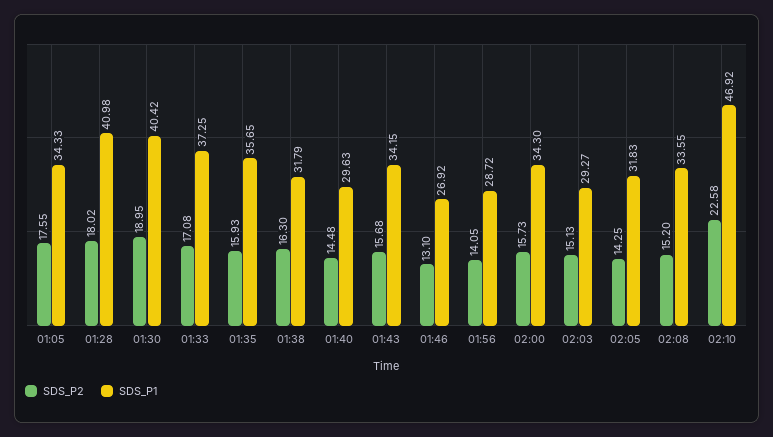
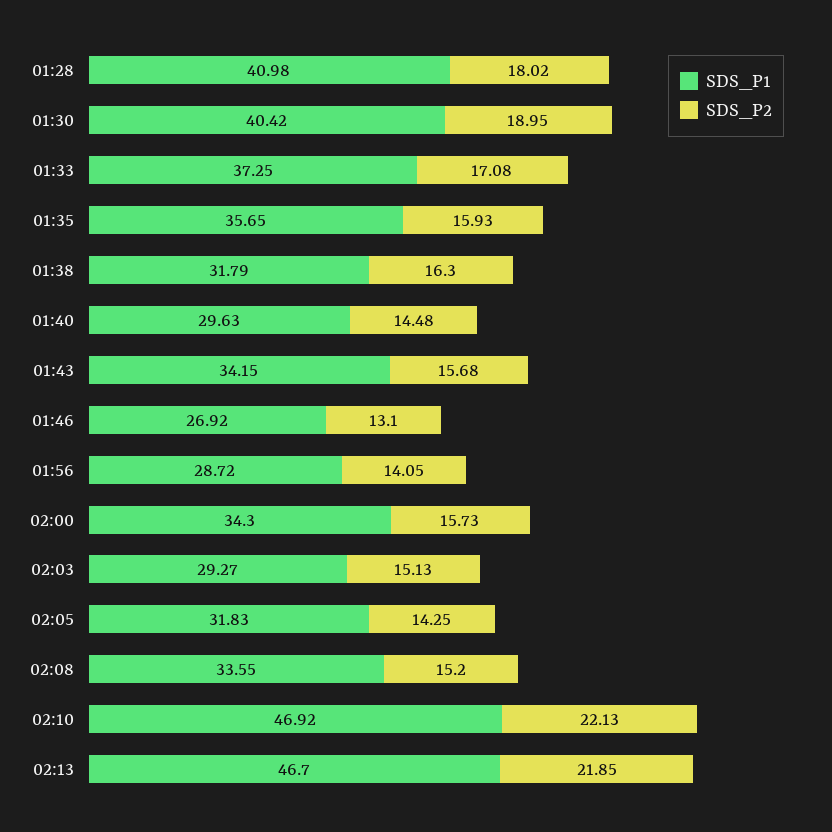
SDS_P2, 01:05: 17.55 -> none
SDS_P1, 01:05: 34.33 -> none
SDS_P2, 02:10: 22.58 -> 22.13
SDS_P1, 02:13: none -> 46.7
SDS_P2, 02:13: none -> 21.85

